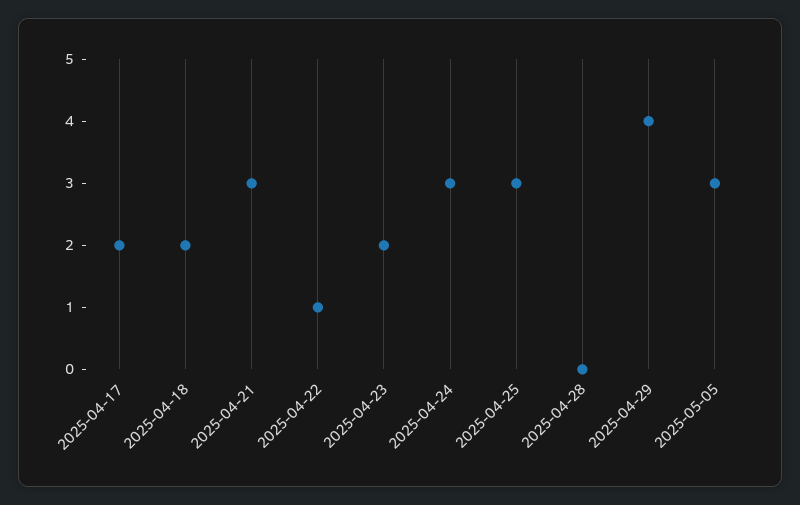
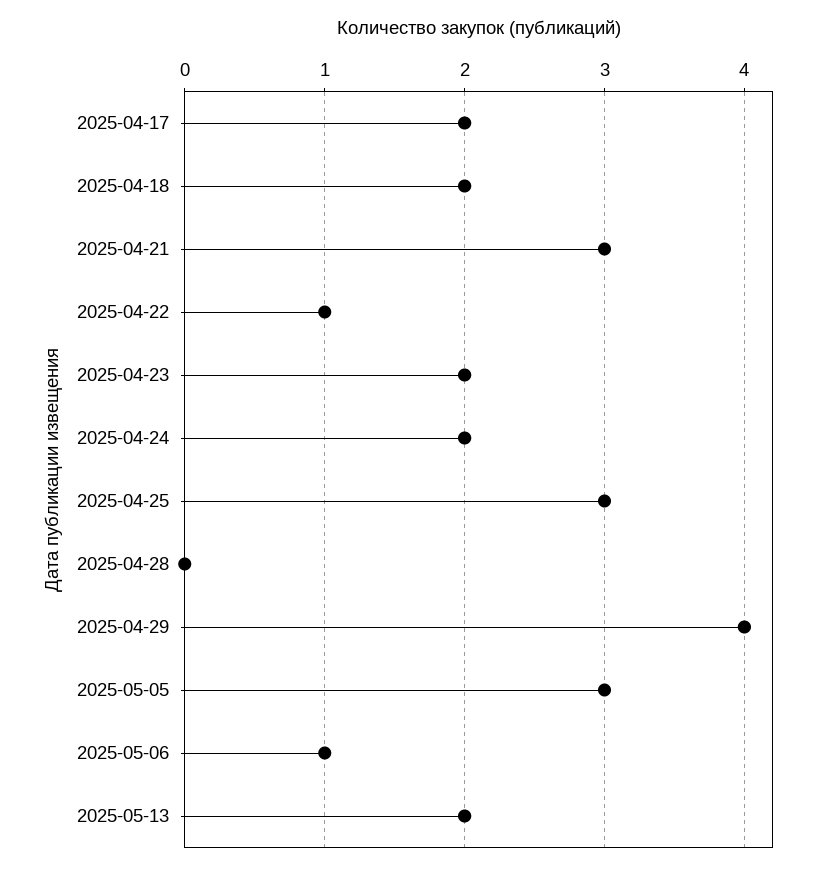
2025-04-24: 3 -> 2
2025-05-06: none -> 1
2025-05-13: none -> 2

